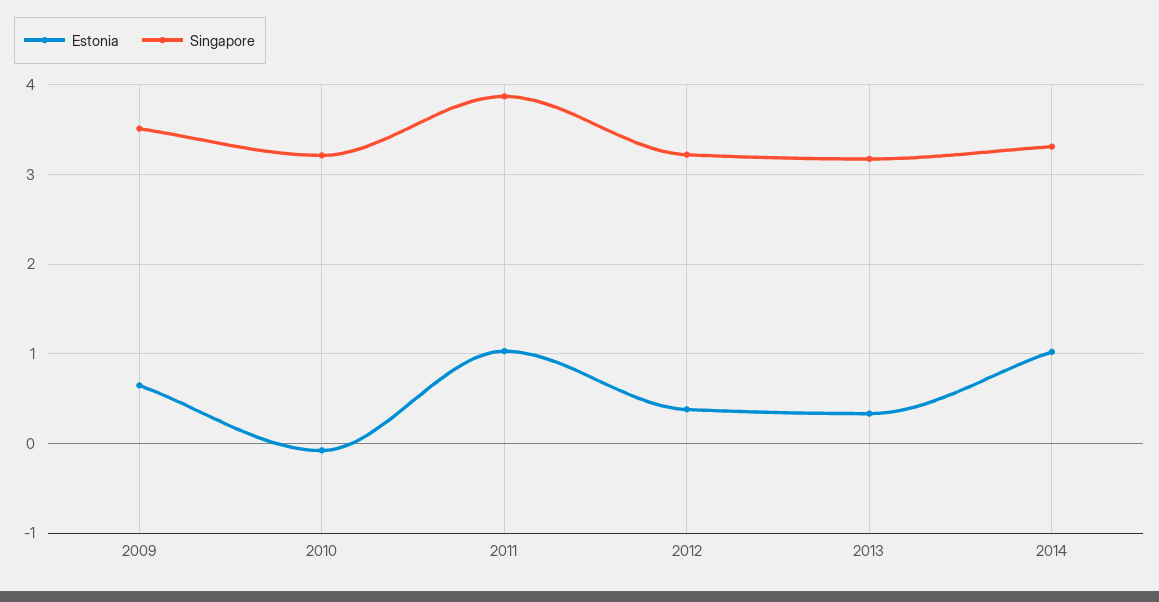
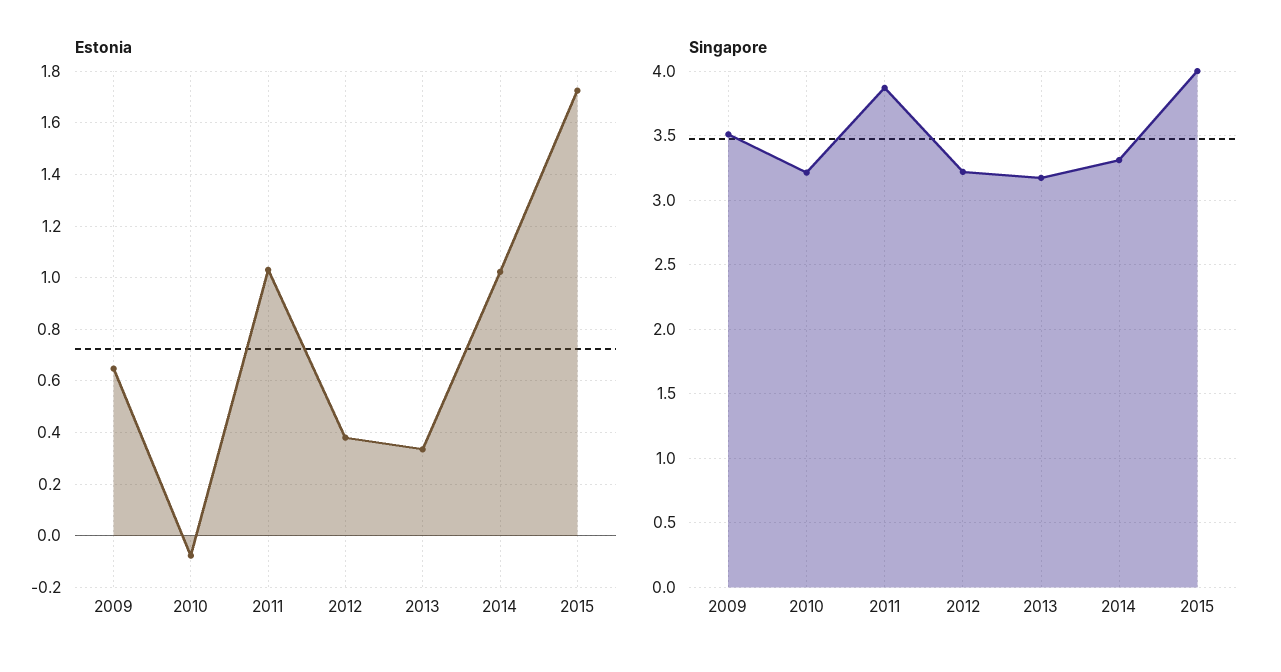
Estonia, 2015: none -> 1.725
Singapore, 2015: none -> 4

